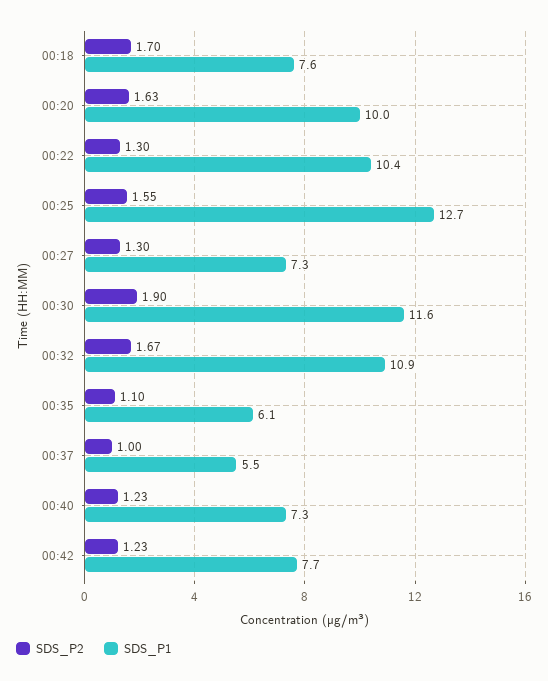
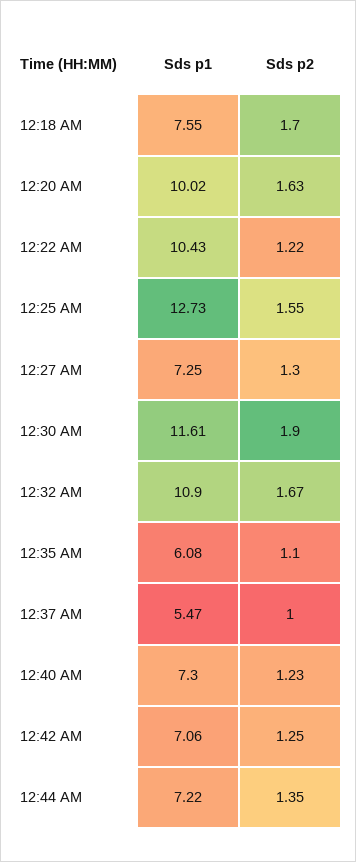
SDS_P2, 00:22: 1.3 -> 1.22
SDS_P2, 00:42: 1.23 -> 1.25
SDS_P1, 00:42: 7.7 -> 7.06
SDS_P1, 12:44 AM: none -> 7.22
SDS_P2, 12:44 AM: none -> 1.35

